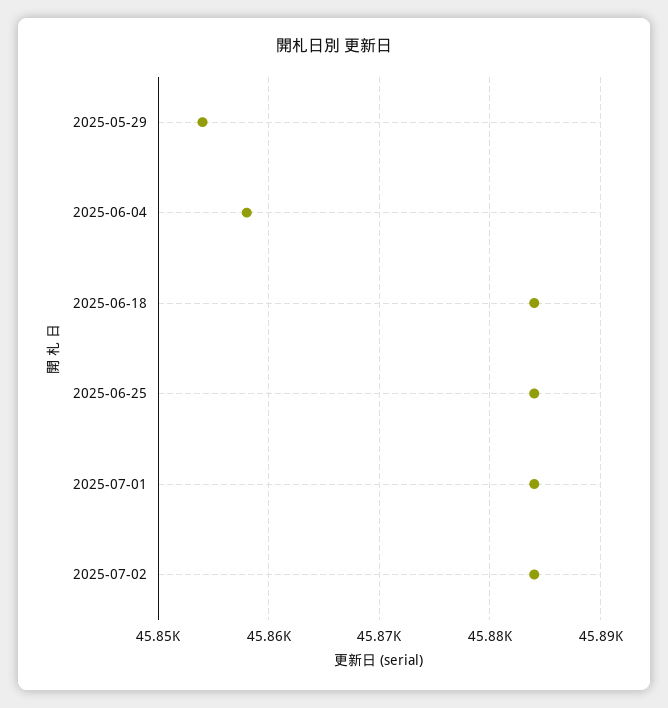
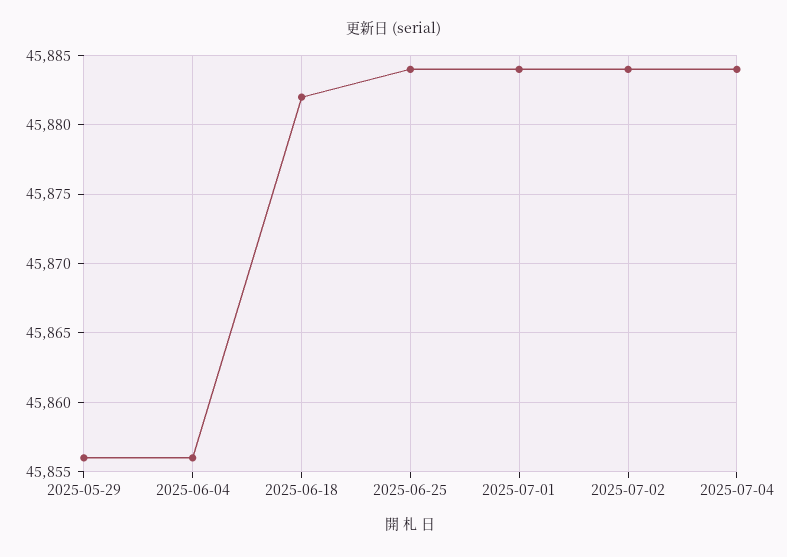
2025-05-29: 45854 -> 45856
2025-06-04: 45858 -> 45856
2025-06-18: 45884 -> 45882
2025-07-04: none -> 45884

